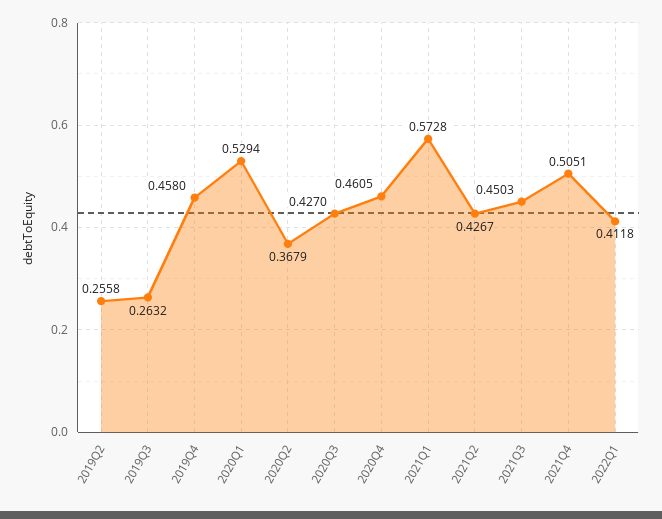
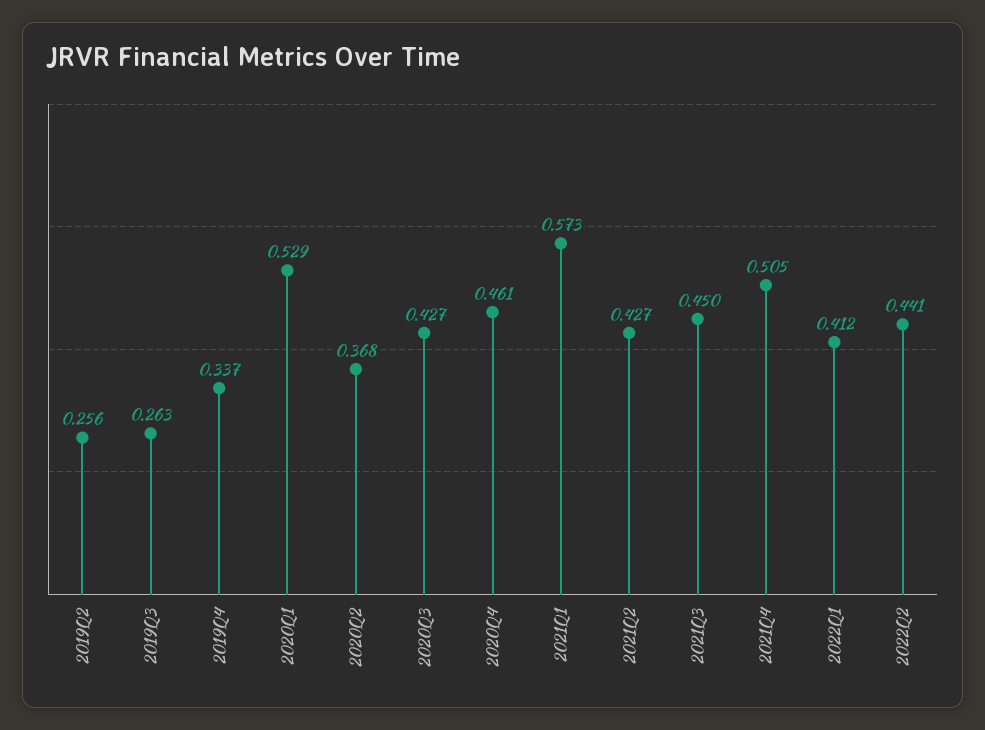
2019Q4: 0.458 -> 0.337
2022Q2: none -> 0.441

